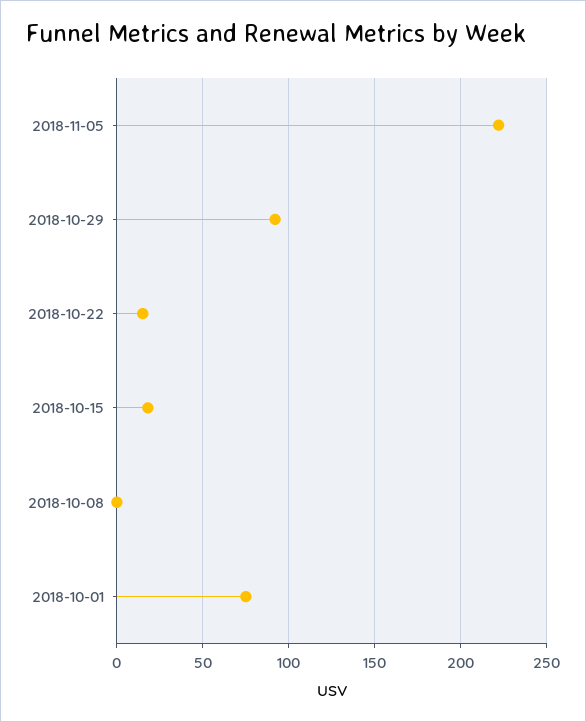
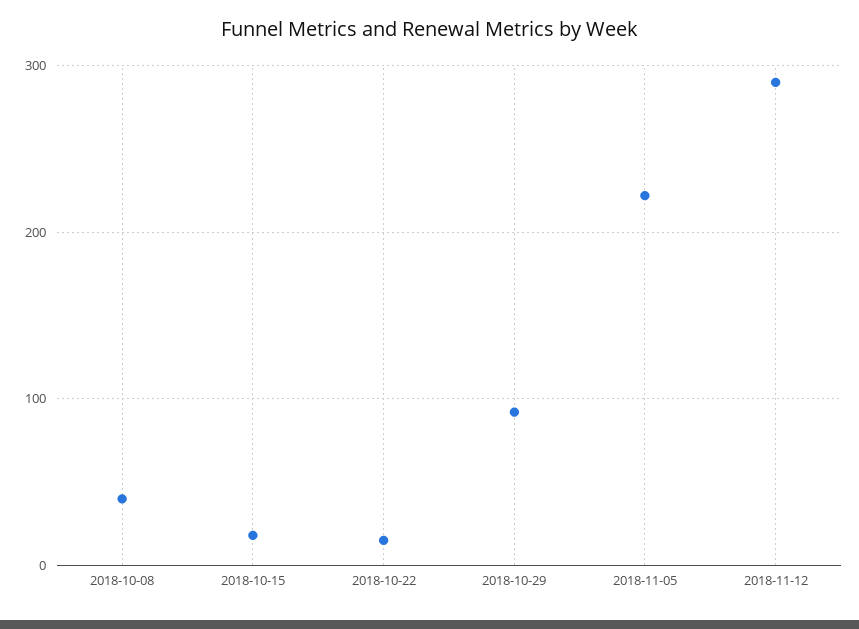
2018-10-08: 0 -> 40
2018-10-01: 75 -> none
2018-11-12: none -> 290

